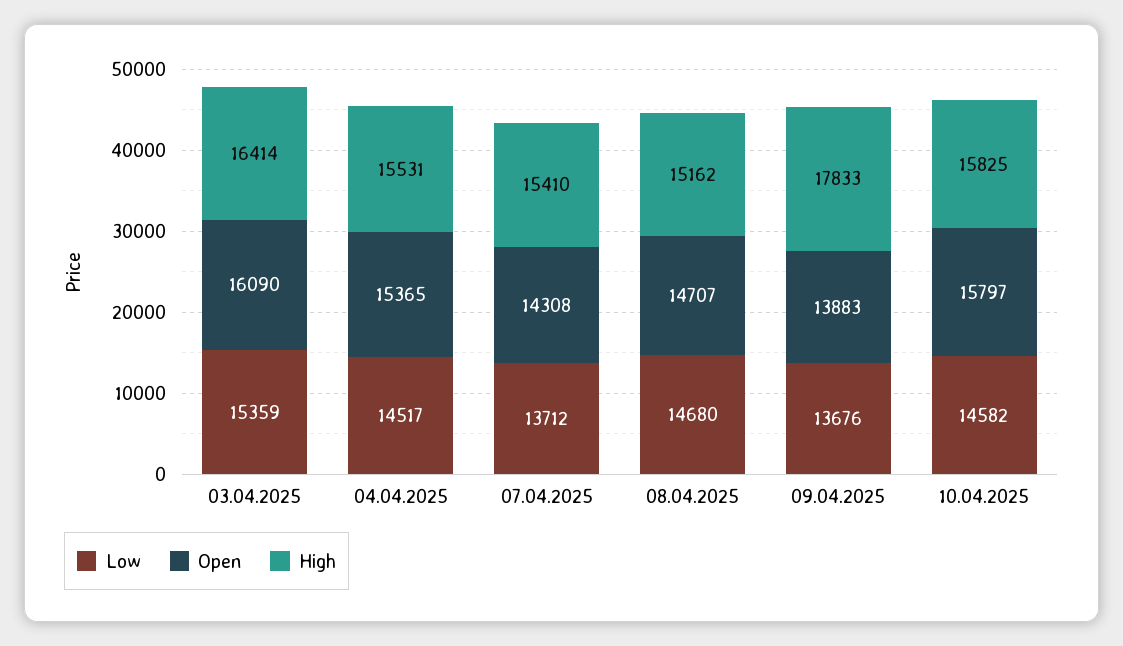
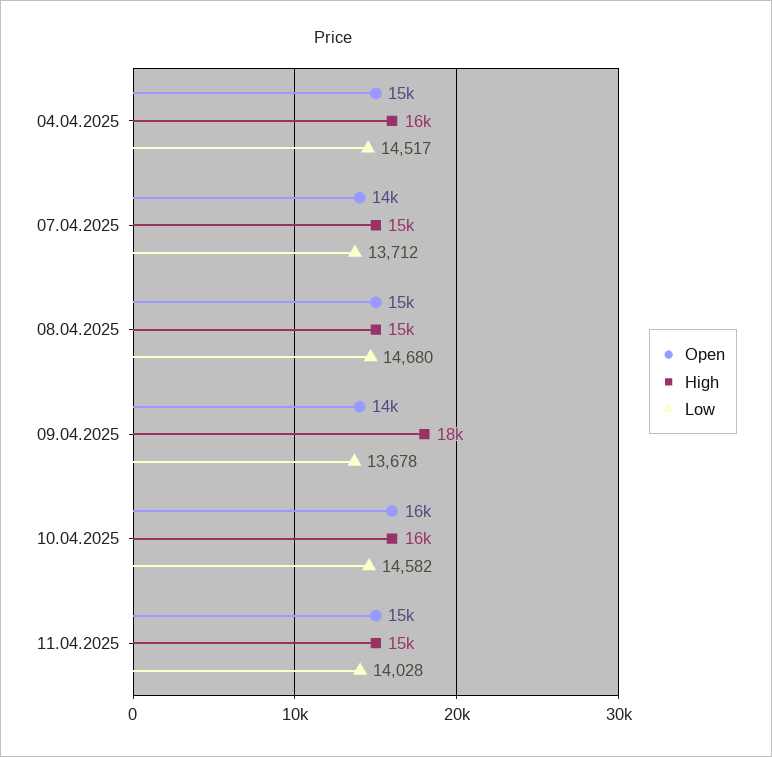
Low, 03.04.2025: 15359 -> none
Open, 03.04.2025: 16090 -> none
High, 03.04.2025: 16414 -> none
Low, 09.04.2025: 13676 -> 13678
Open, 11.04.2025: none -> 15000
High, 11.04.2025: none -> 15000
Low, 11.04.2025: none -> 14028

